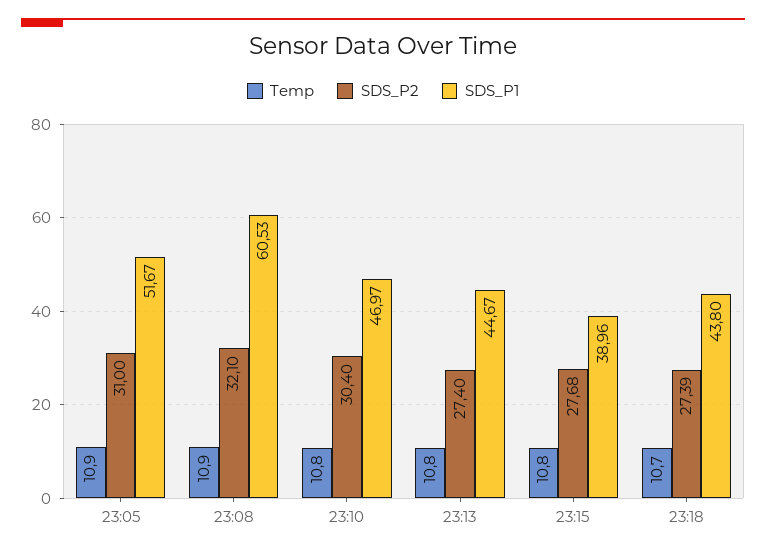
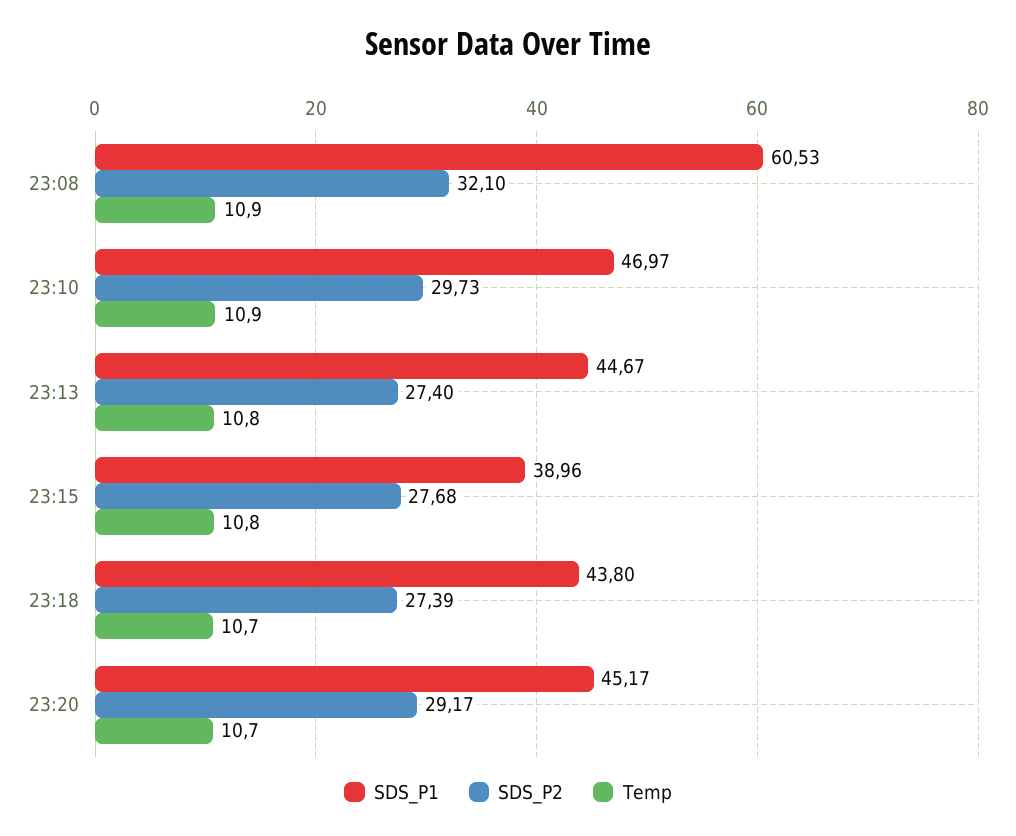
Temp, 23:05: 10.9 -> none
SDS_P2, 23:05: 31 -> none
SDS_P1, 23:05: 51.67 -> none
Temp, 23:10: 10.8 -> 10.9
SDS_P2, 23:10: 30.4 -> 29.73
SDS_P1, 23:20: none -> 45.17
SDS_P2, 23:20: none -> 29.17
Temp, 23:20: none -> 10.7

